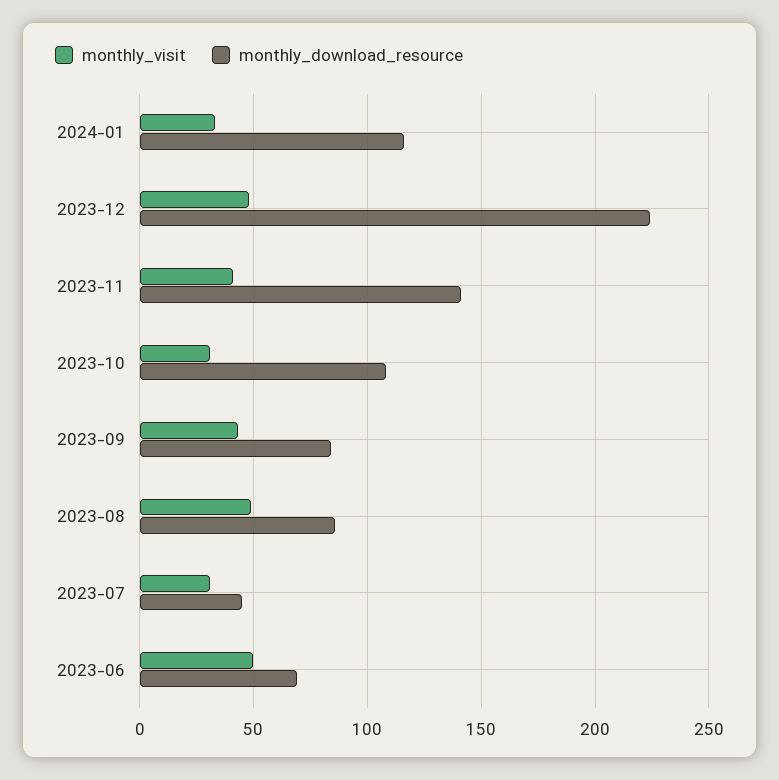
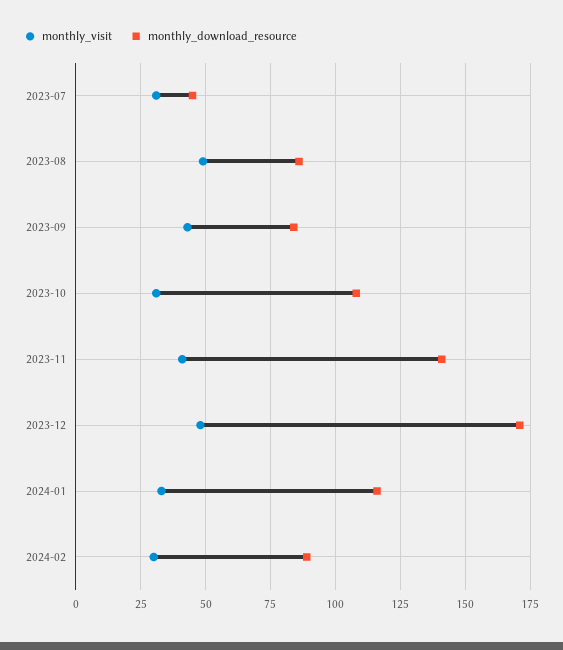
monthly_download_resource, 2023-12: 225 -> 170
monthly_visit, 2023-06: 50 -> none
monthly_download_resource, 2023-06: 70 -> none
monthly_visit, 2024-02: none -> 30
monthly_download_resource, 2024-02: none -> 90

